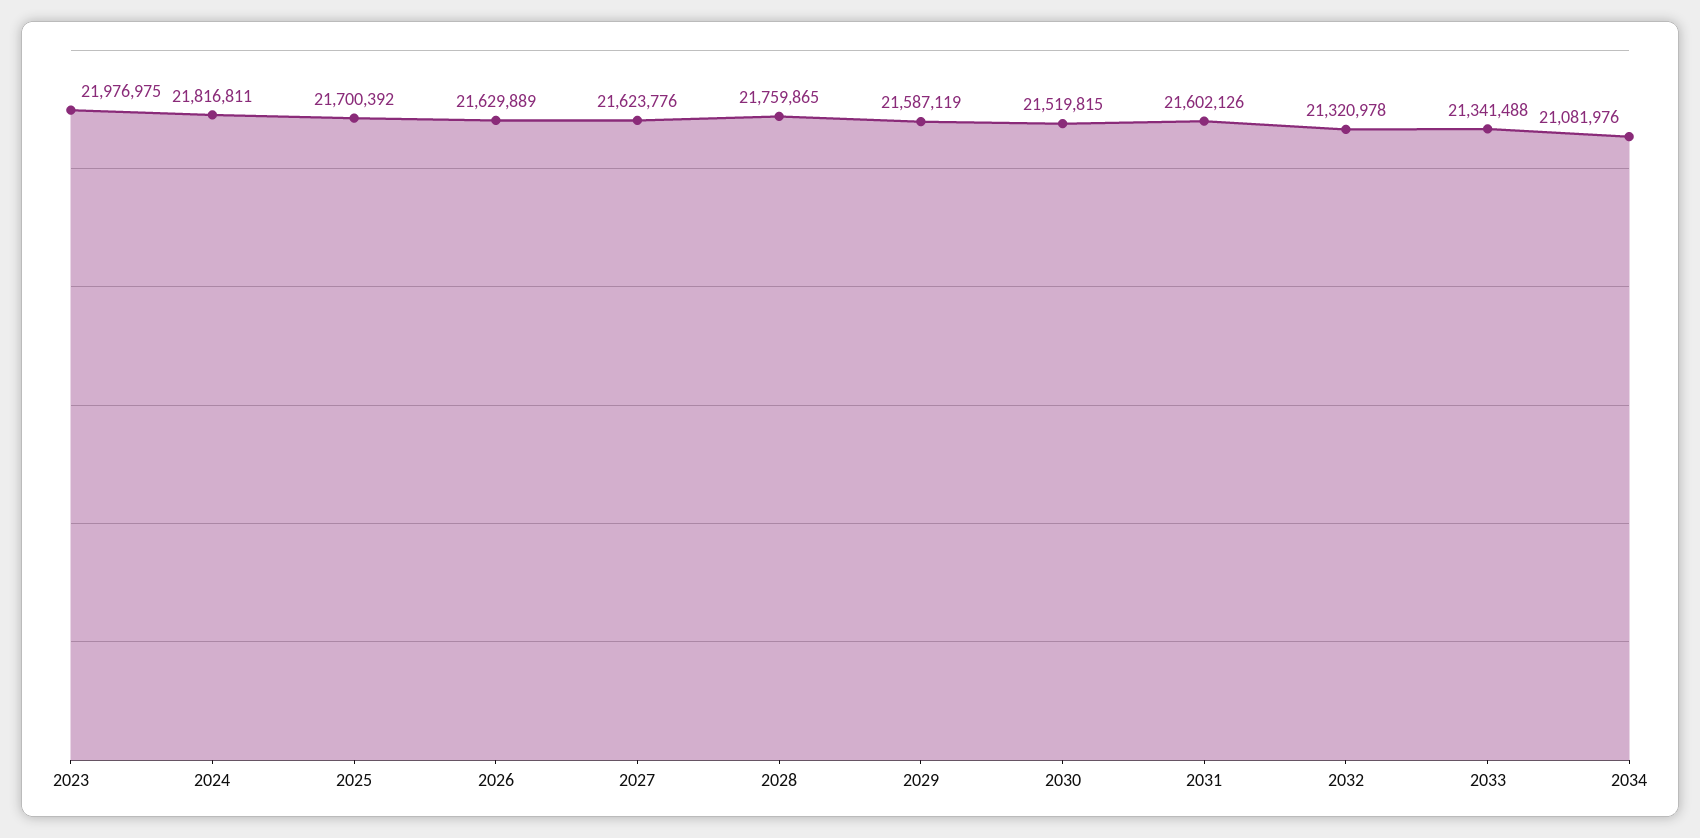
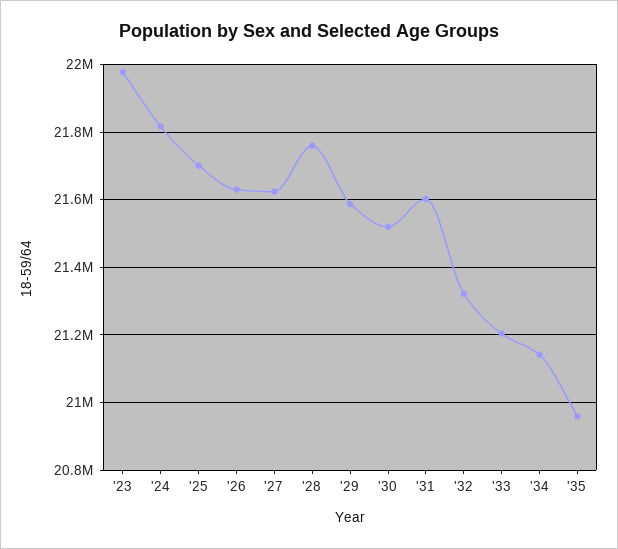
2033: 21341488 -> 21200000
2034: 21081976 -> 21140000
'35: none -> 20960000

